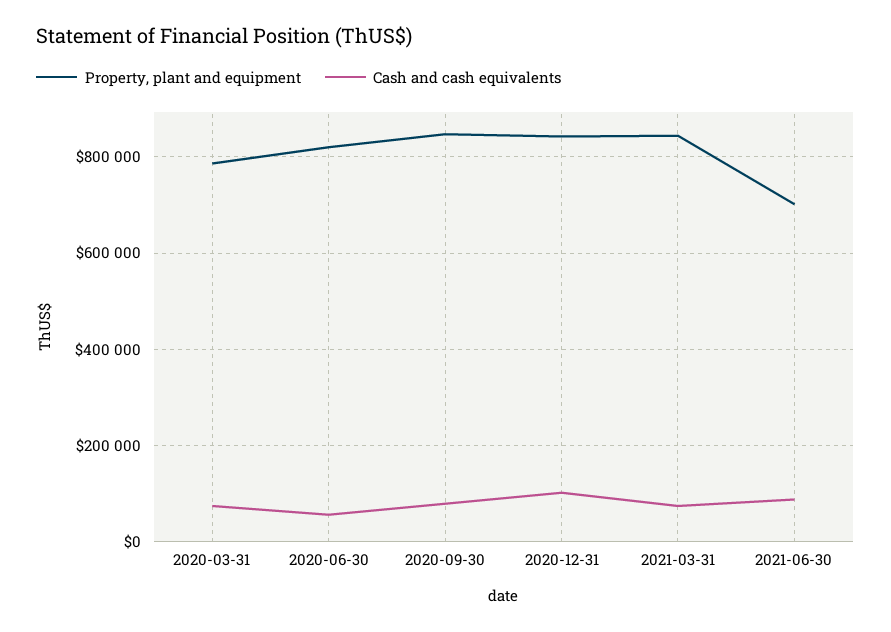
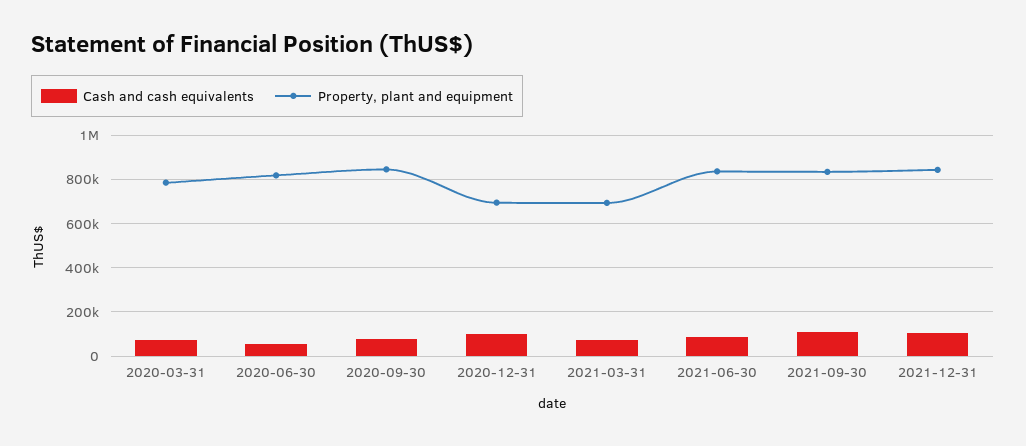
Property, plant and equipment, 2020-12-31: 840000 -> 700000
Property, plant and equipment, 2021-03-31: 840000 -> 700000
Property, plant and equipment, 2021-06-30: 700000 -> 850000
Cash and cash equivalents, 2021-09-30: none -> 100000
Property, plant and equipment, 2021-09-30: none -> 850000
Cash and cash equivalents, 2021-12-31: none -> 100000
Property, plant and equipment, 2021-12-31: none -> 850000

